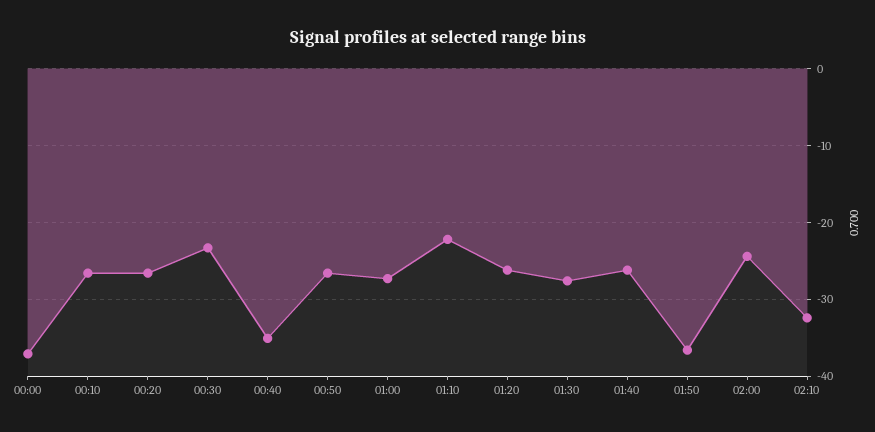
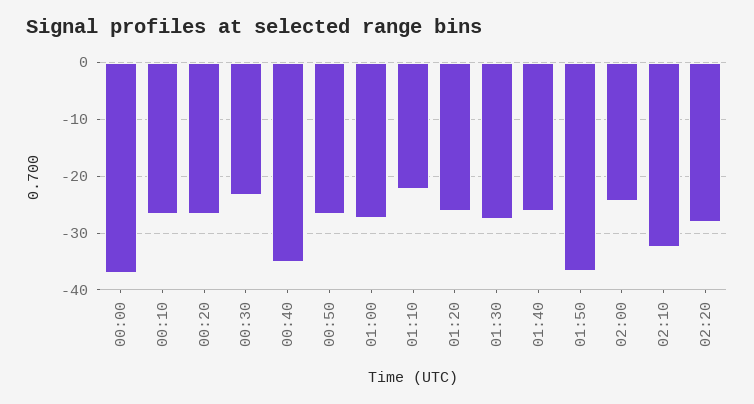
02:20: none -> -28

